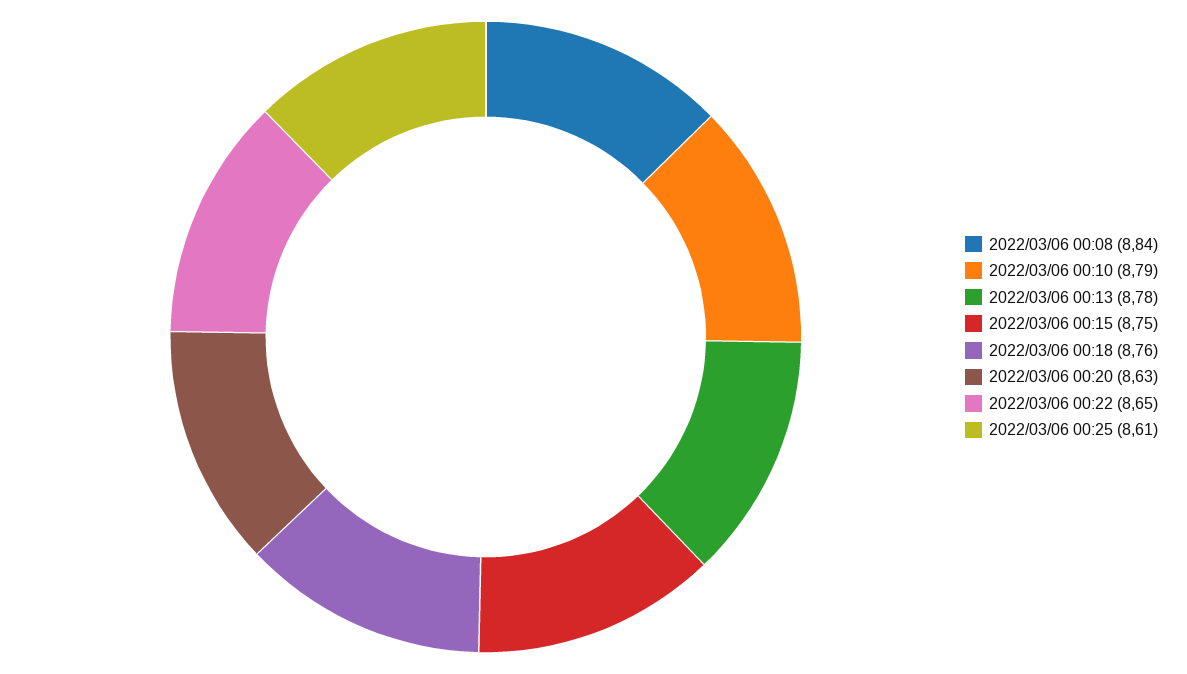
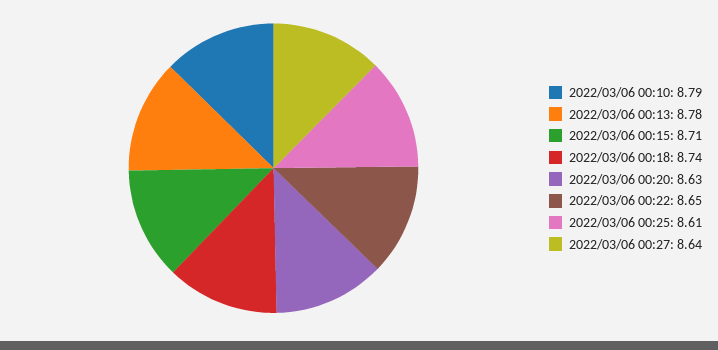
2022/03/06 00:08: 8.84 -> none
2022/03/06 00:15: 8.75 -> 8.71
2022/03/06 00:18: 8.76 -> 8.74
2022/03/06 00:27: none -> 8.64

